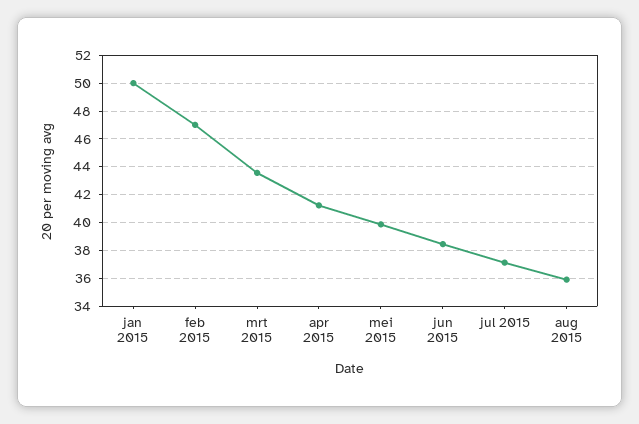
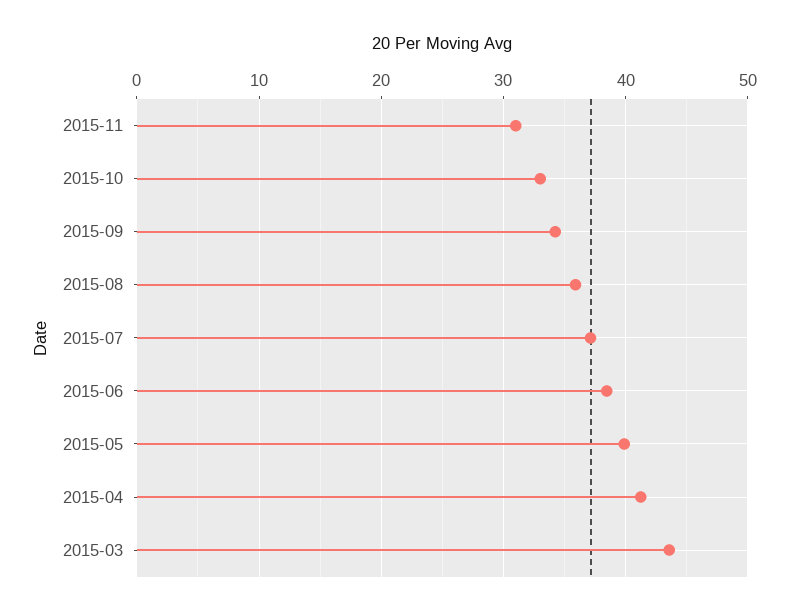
jan 2015: 50 -> none
feb 2015: 47 -> none
2015-11: none -> 31
2015-10: none -> 33
2015-09: none -> 34

